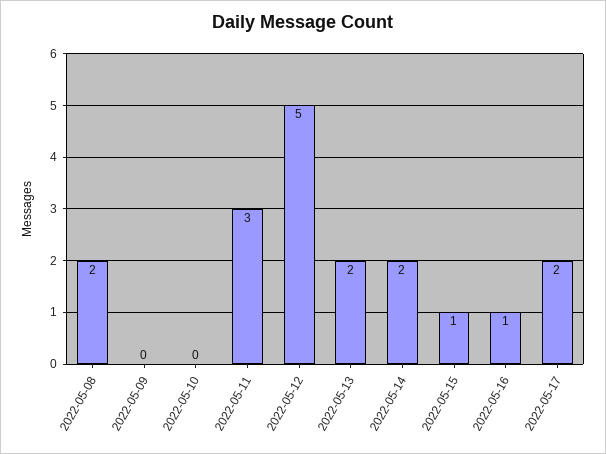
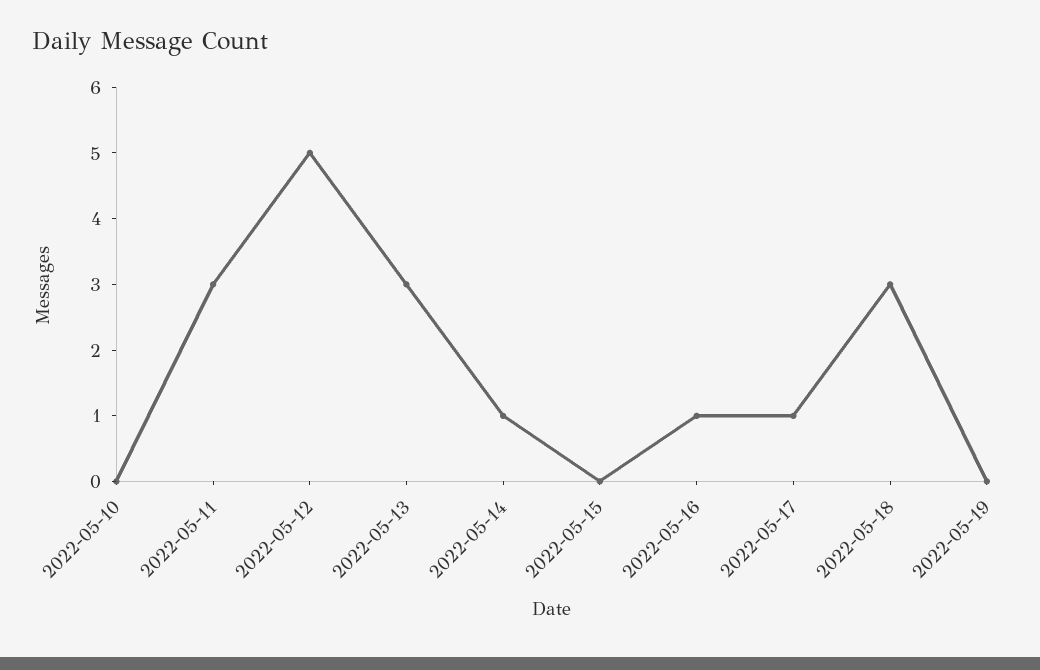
2022-05-08: 2 -> none
2022-05-09: 0 -> none
2022-05-13: 2 -> 3
2022-05-14: 2 -> 1
2022-05-15: 1 -> 0
2022-05-17: 2 -> 1
2022-05-18: none -> 3
2022-05-19: none -> 0

